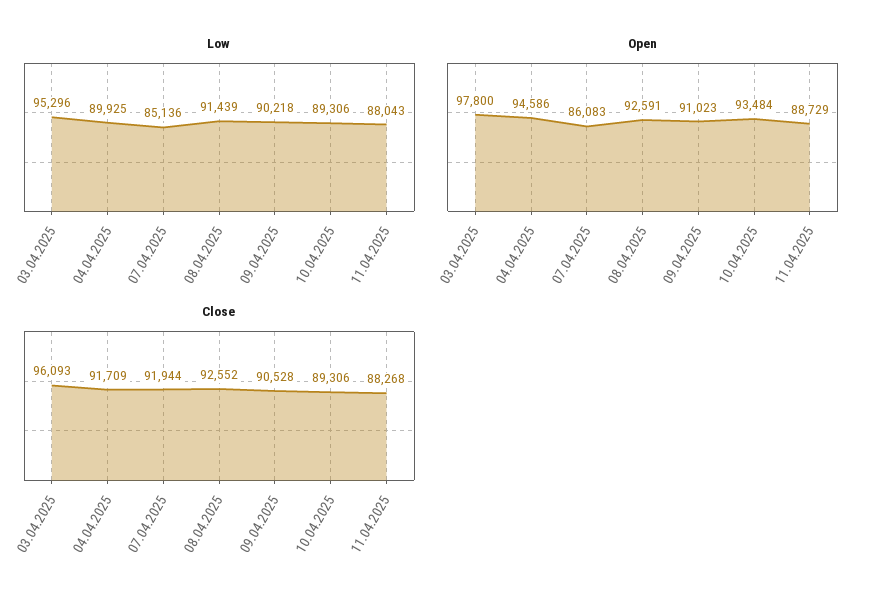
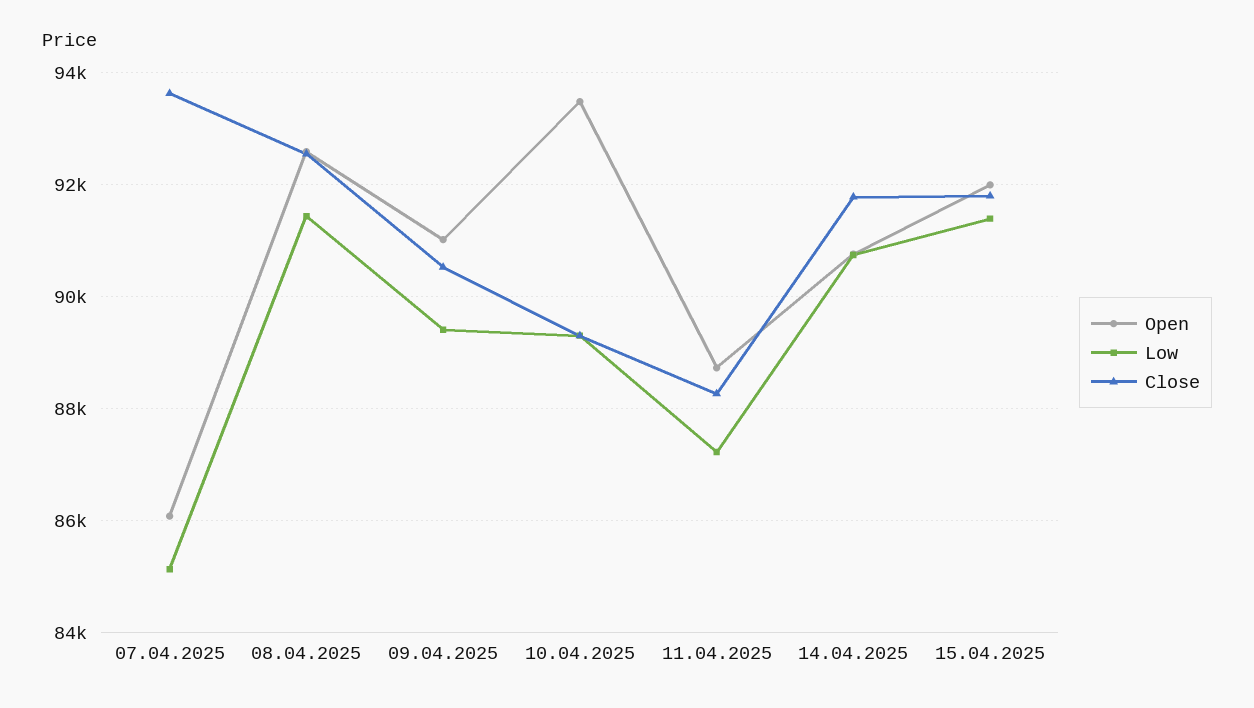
Low, 03.04.2025: 95296 -> none
Low, 04.04.2025: 89925 -> none
Low, 09.04.2025: 90218 -> 89400
Low, 11.04.2025: 88043 -> 87200
Open, 03.04.2025: 97800 -> none
Open, 04.04.2025: 94586 -> none
Close, 03.04.2025: 96093 -> none
Close, 04.04.2025: 91709 -> none
Close, 07.04.2025: 91944 -> 93600
Open, 14.04.2025: none -> 90800
Low, 14.04.2025: none -> 90800
Close, 14.04.2025: none -> 91800
Open, 15.04.2025: none -> 92000
Low, 15.04.2025: none -> 91400
Close, 15.04.2025: none -> 91800

